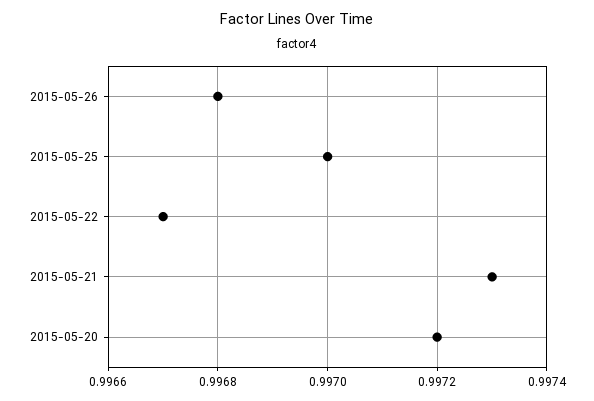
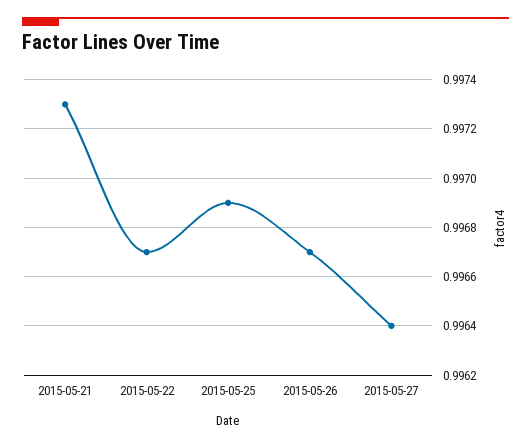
2015-05-26: 0.9968 -> 0.9967
2015-05-25: 0.997 -> 0.9969
2015-05-20: 0.9972 -> none
2015-05-27: none -> 0.9964

